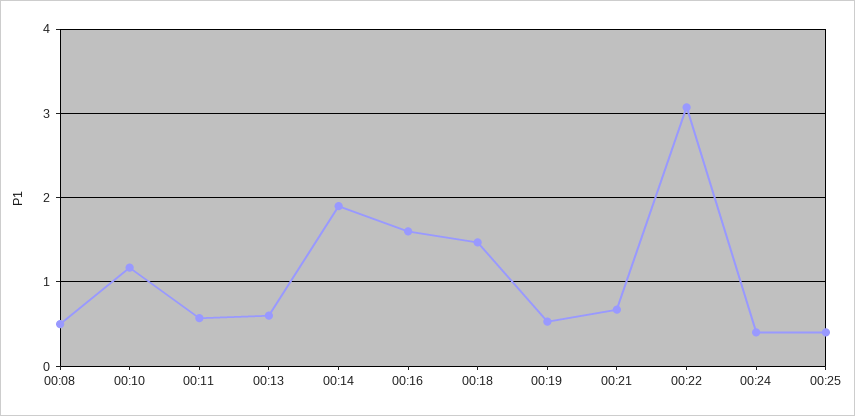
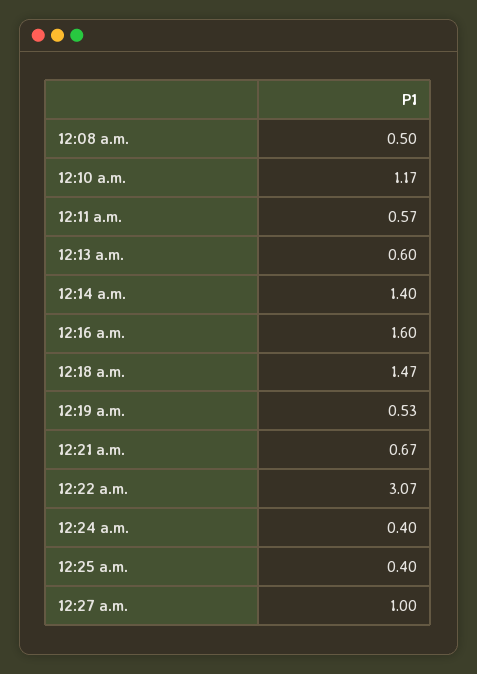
00:14: 1.9 -> 1.4
12:27 a.m.: none -> 1

